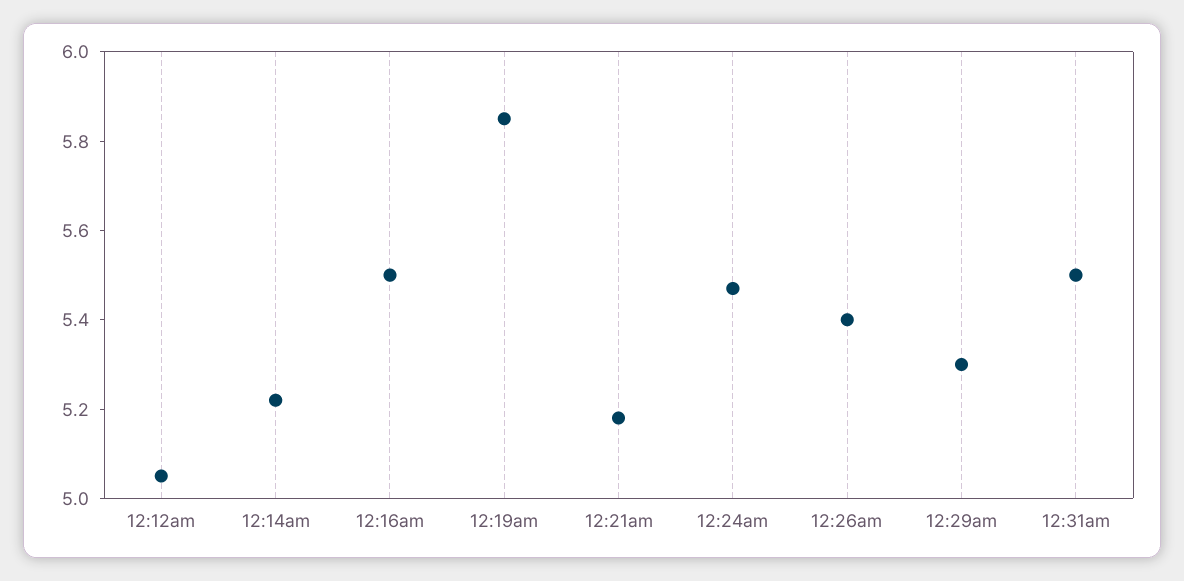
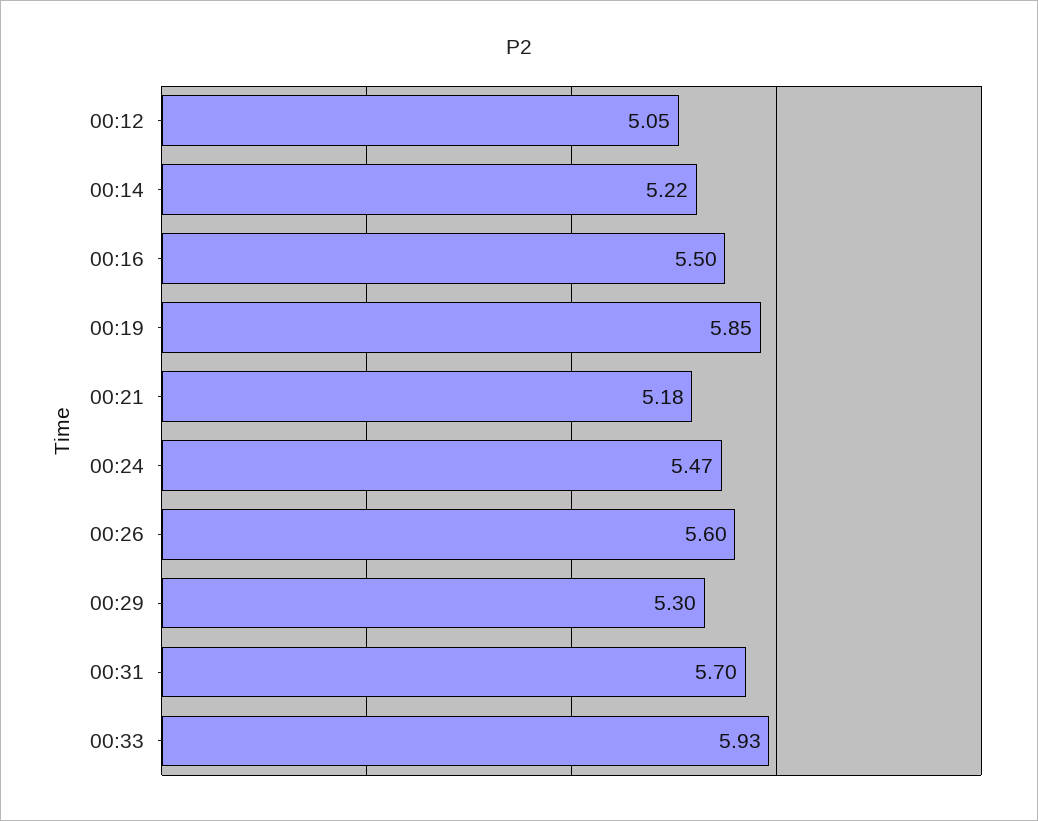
12:26am: 5.4 -> 5.6
12:31am: 5.5 -> 5.7
00:33: none -> 5.93

